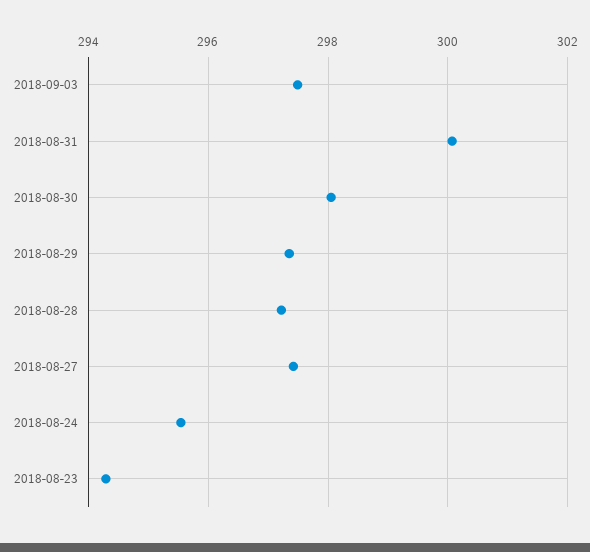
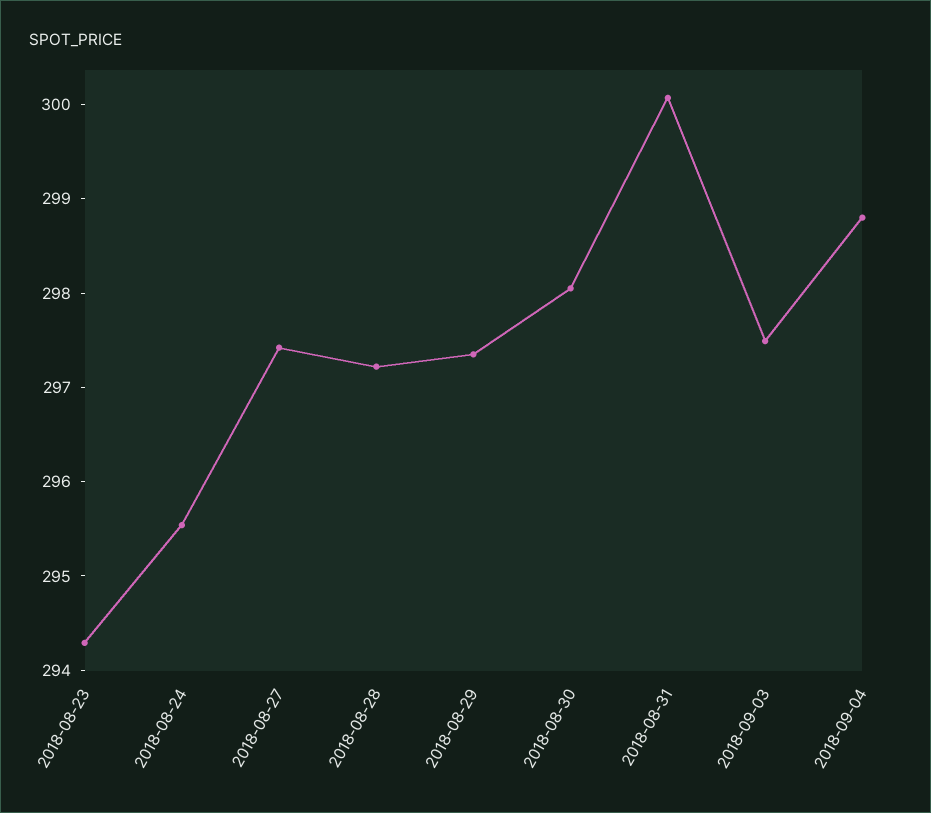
2018-09-04: none -> 298.8

